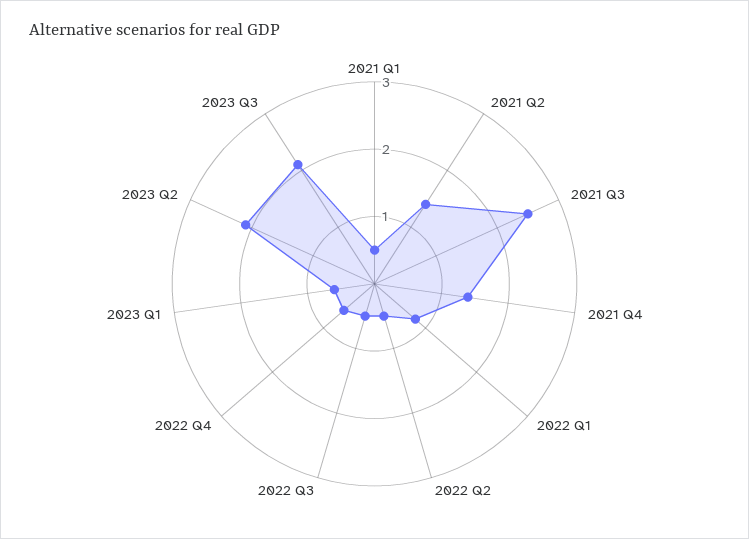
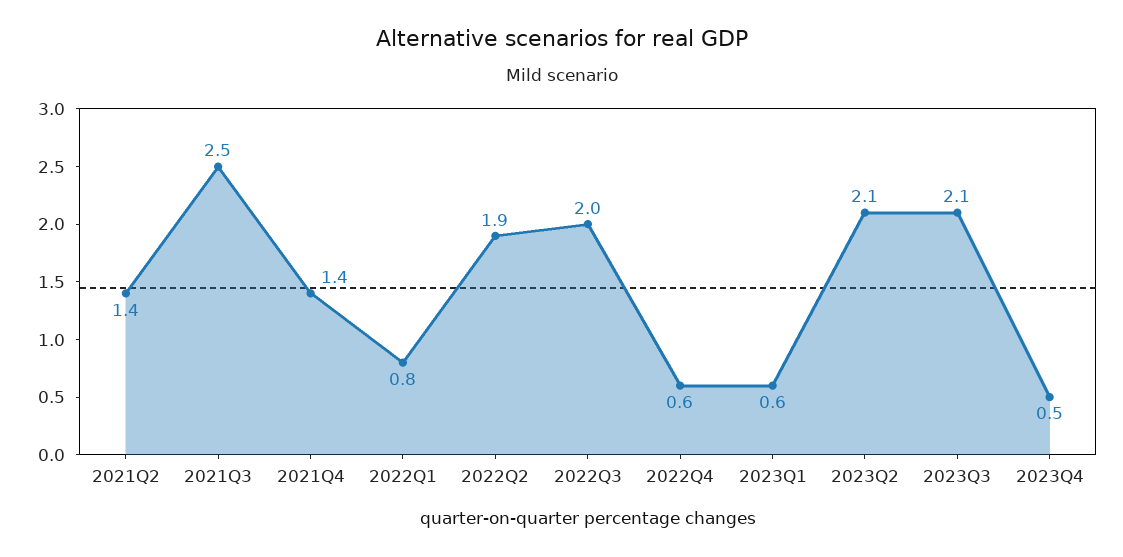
2021 Q1: 0.5 -> none
2022 Q2: 0.5 -> 1.9
2022 Q3: 0.5 -> 2
2023Q4: none -> 0.5

